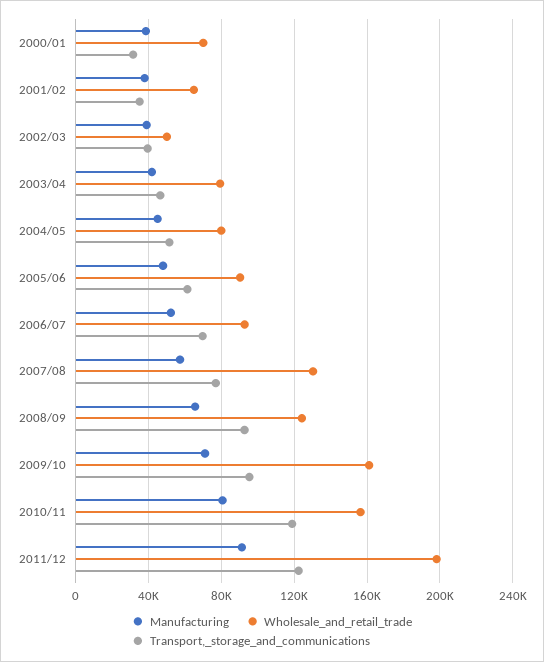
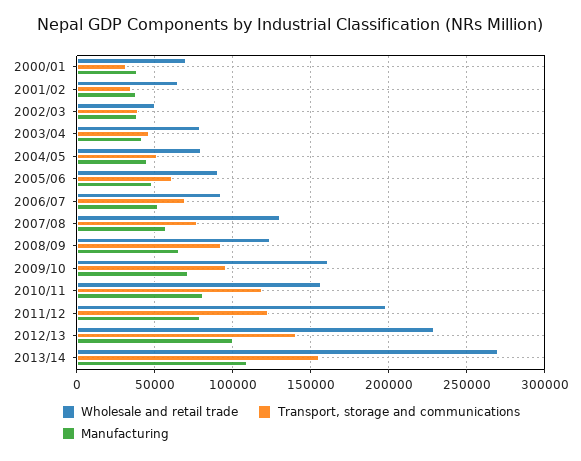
Manufacturing, 2011/12: 90000 -> 80000
Wholesale_and_retail_trade, 2012/13: none -> 230000
Transport,_storage_and_communications, 2012/13: none -> 140000
Manufacturing, 2012/13: none -> 100000
Wholesale_and_retail_trade, 2013/14: none -> 270000
Transport,_storage_and_communications, 2013/14: none -> 155000
Manufacturing, 2013/14: none -> 110000

